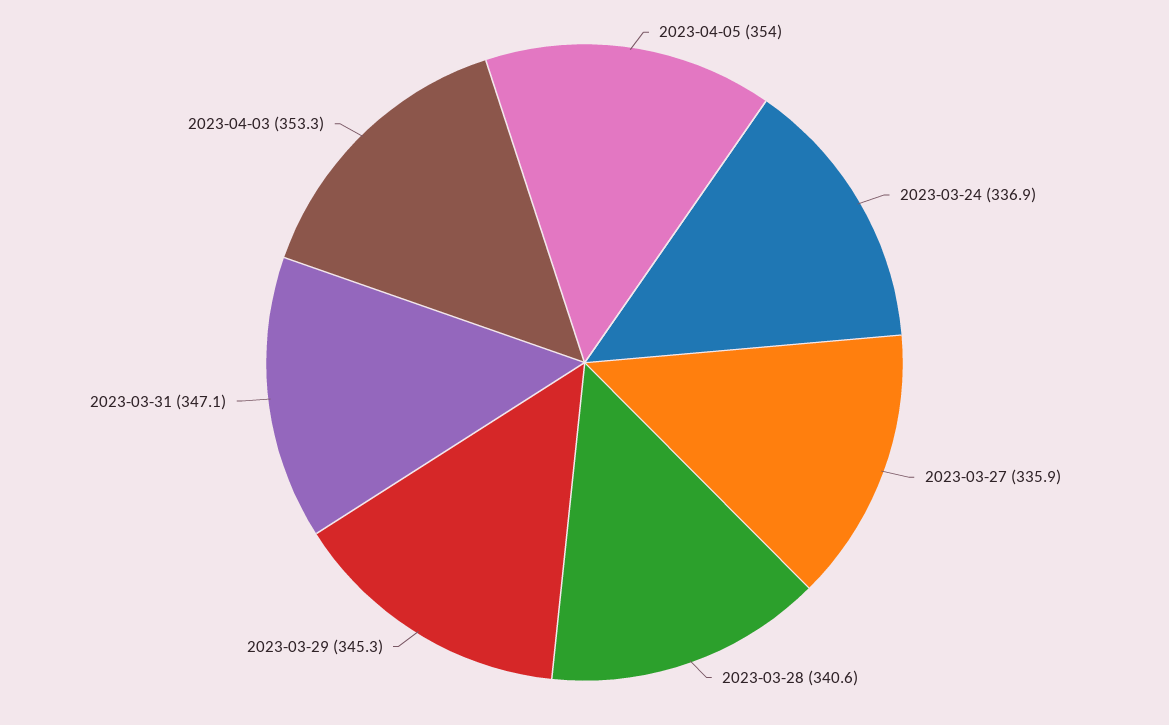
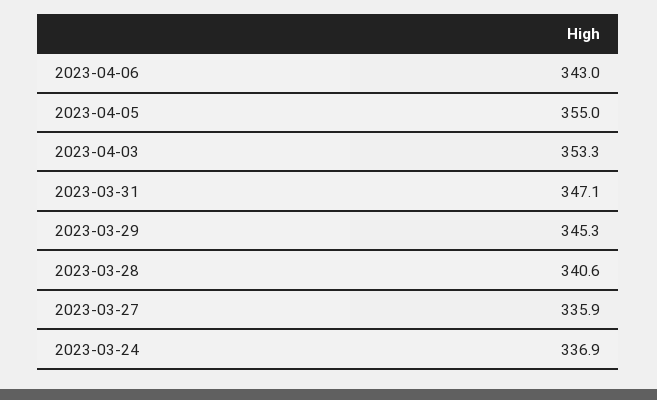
2023-04-05: 354 -> 355
2023-04-06: none -> 343

